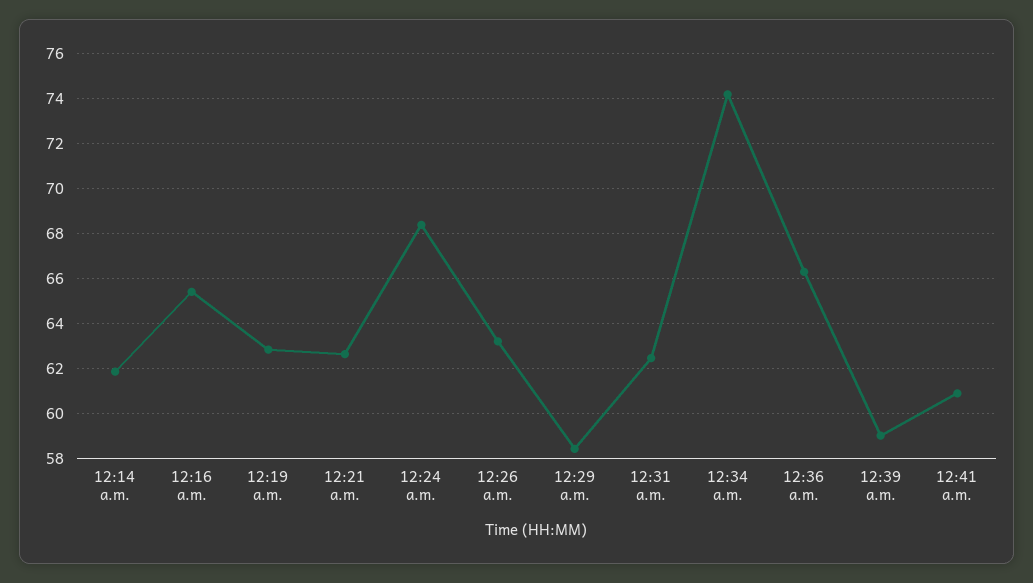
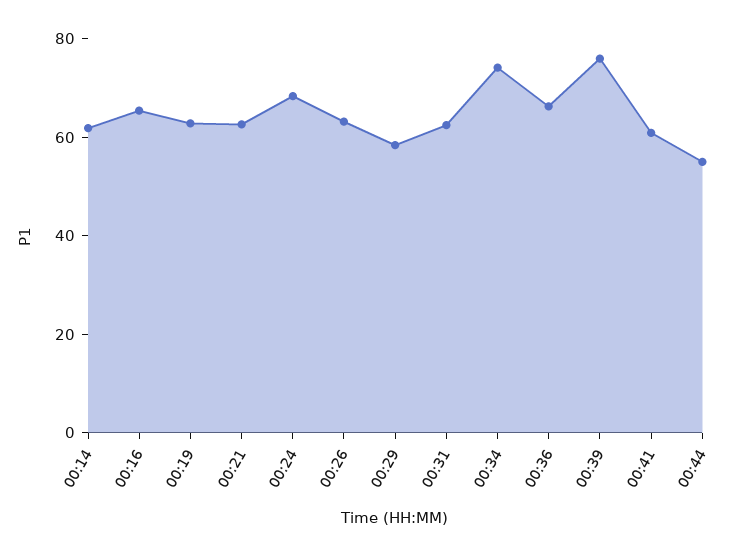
12:39 a.m.: 59 -> 75
00:44: none -> 55

